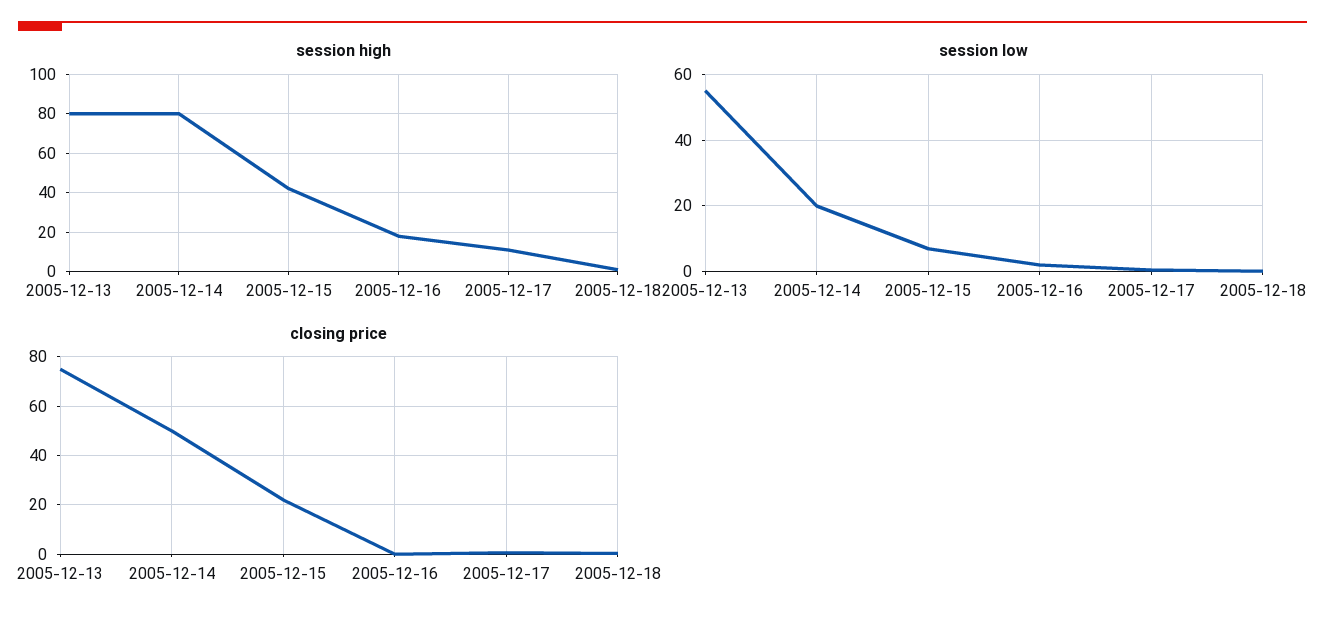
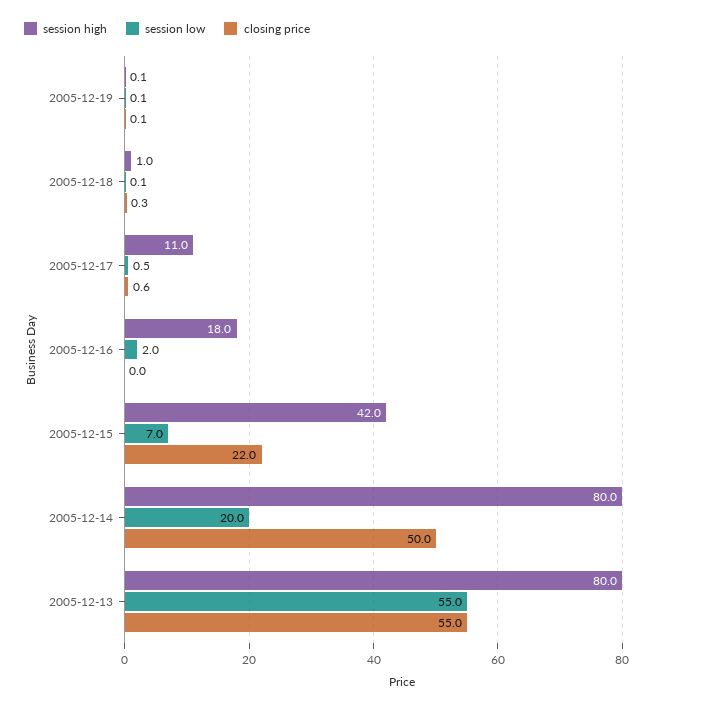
closing price, 2005-12-13: 75 -> 55
session high, 2005-12-19: none -> 0.1
session low, 2005-12-19: none -> 0.1
closing price, 2005-12-19: none -> 0.1

